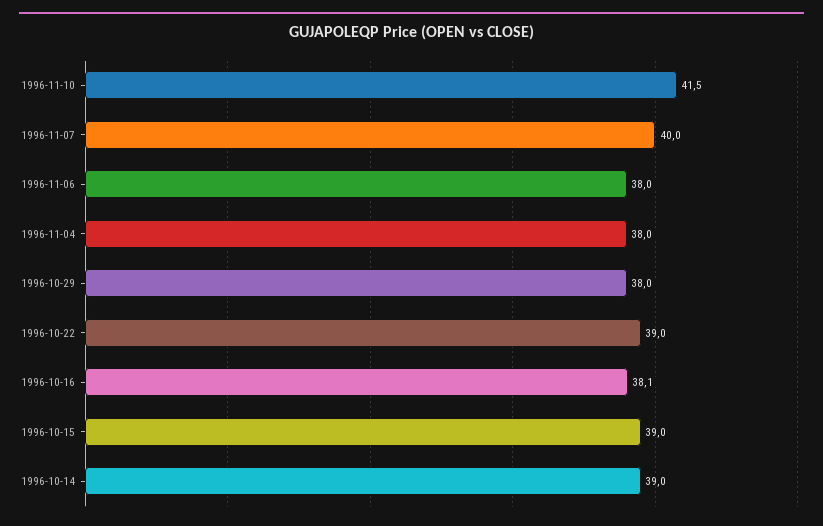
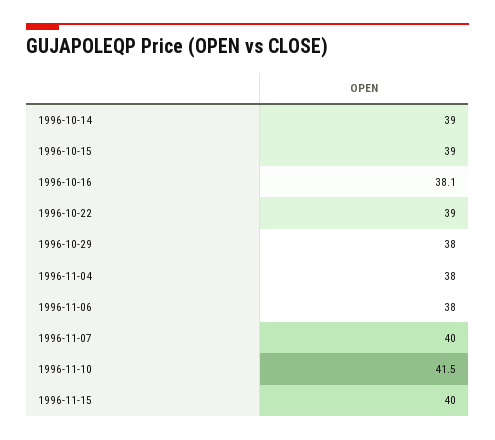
1996-11-15: none -> 40

